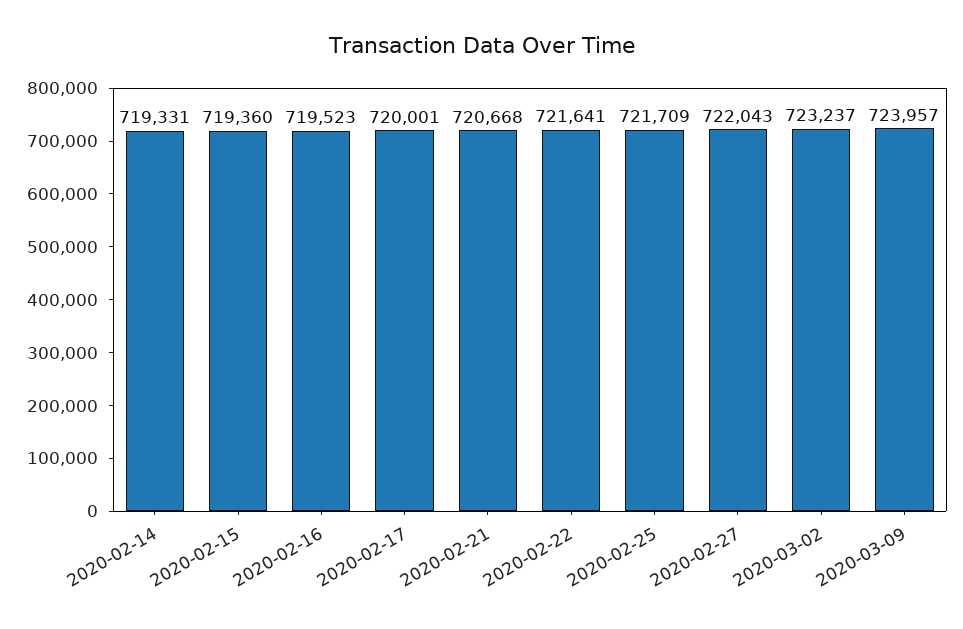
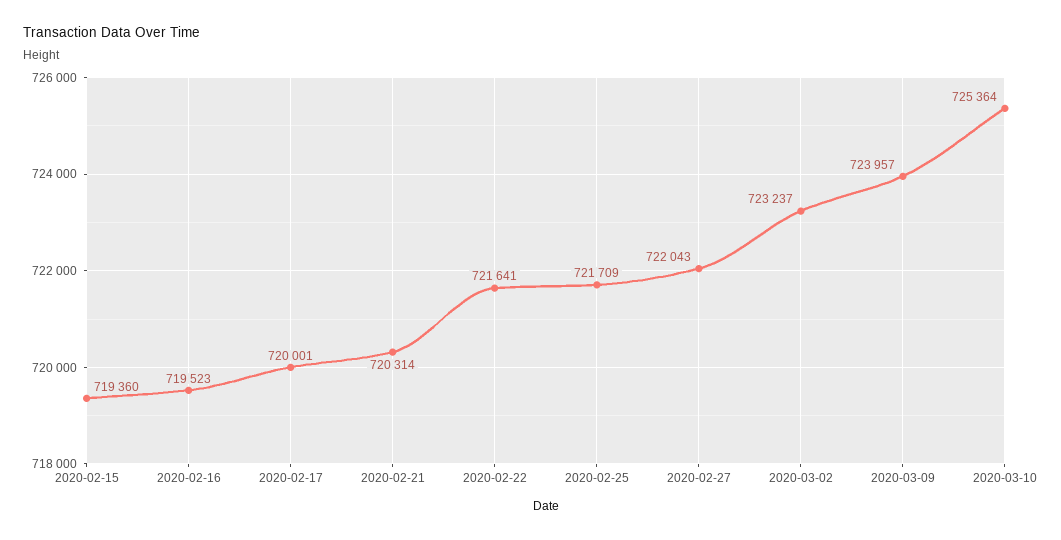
2020-02-14: 719331 -> none
2020-02-21: 720668 -> 720314
2020-03-10: none -> 725364

